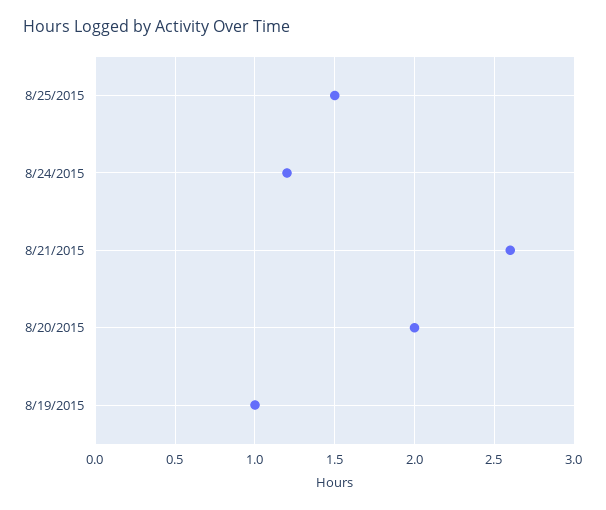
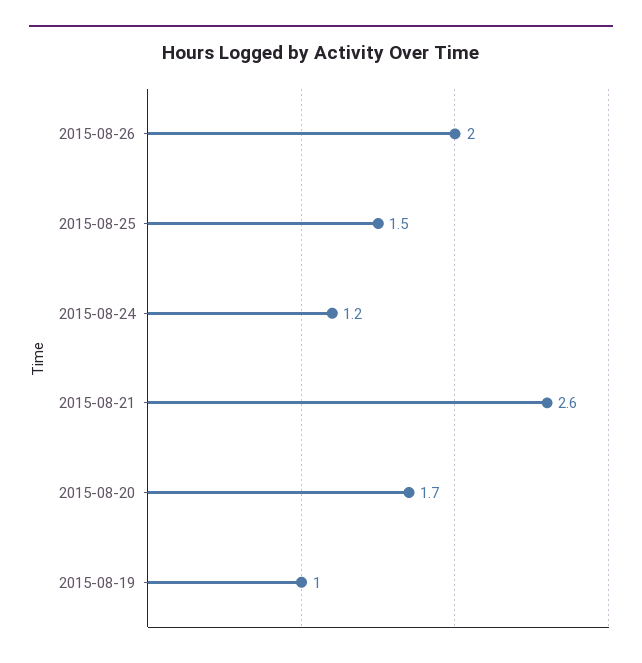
8/20/2015: 2 -> 1.7
2015-08-26: none -> 2

